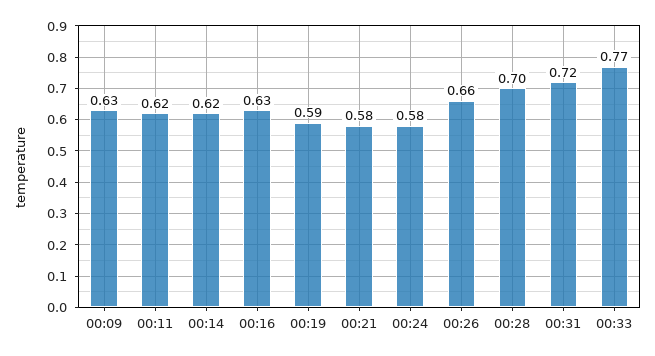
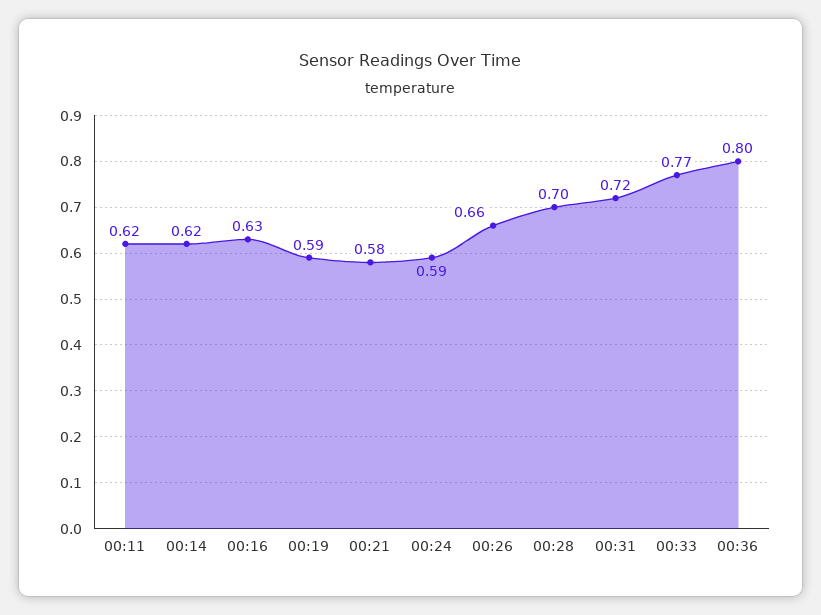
00:09: 0.63 -> none
00:24: 0.58 -> 0.59
00:36: none -> 0.8

